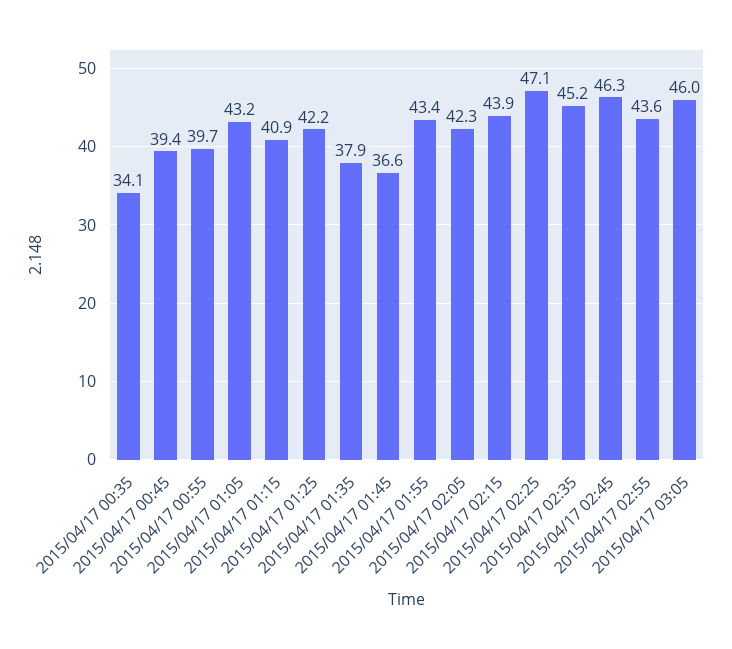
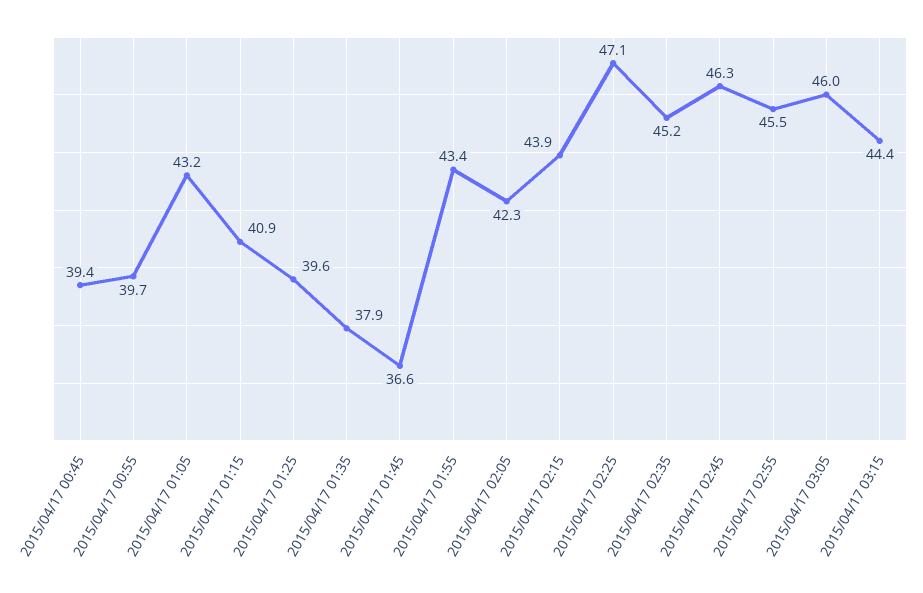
2015/04/17 00:35: 34.1 -> none
2015/04/17 01:25: 42.2 -> 39.6
2015/04/17 02:55: 43.6 -> 45.5
2015/04/17 03:15: none -> 44.4

